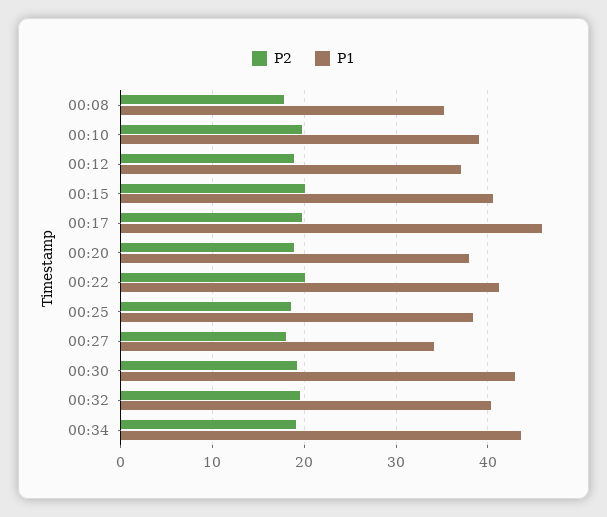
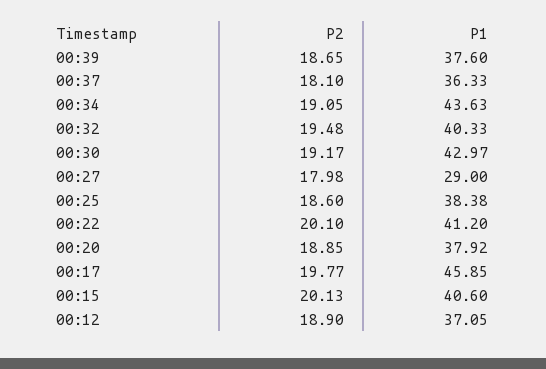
P2, 00:08: 18 -> none
P1, 00:08: 35 -> none
P2, 00:10: 20 -> none
P1, 00:10: 39 -> none
P1, 00:27: 34 -> 29
P2, 00:39: none -> 18.65
P1, 00:39: none -> 37.6
P2, 00:37: none -> 18.1
P1, 00:37: none -> 36.33

